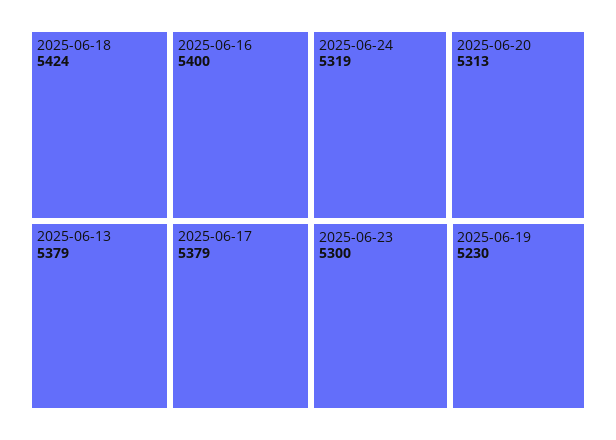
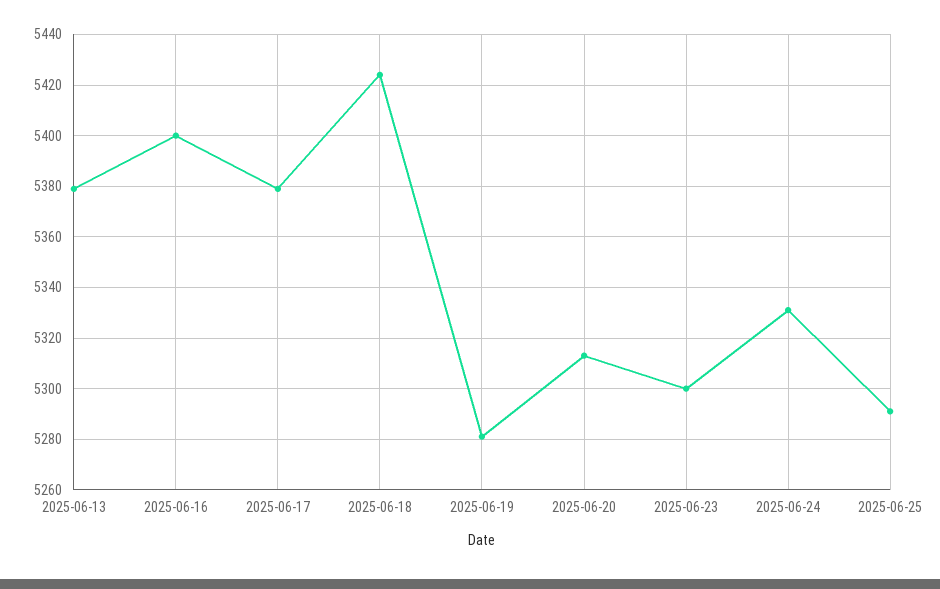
2025-06-24: 5319 -> 5330
2025-06-19: 5230 -> 5280
2025-06-25: none -> 5290

